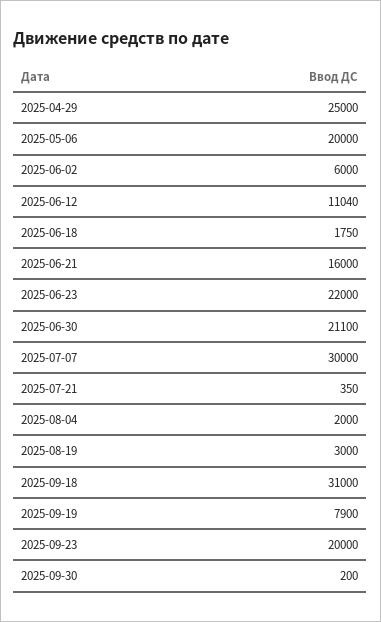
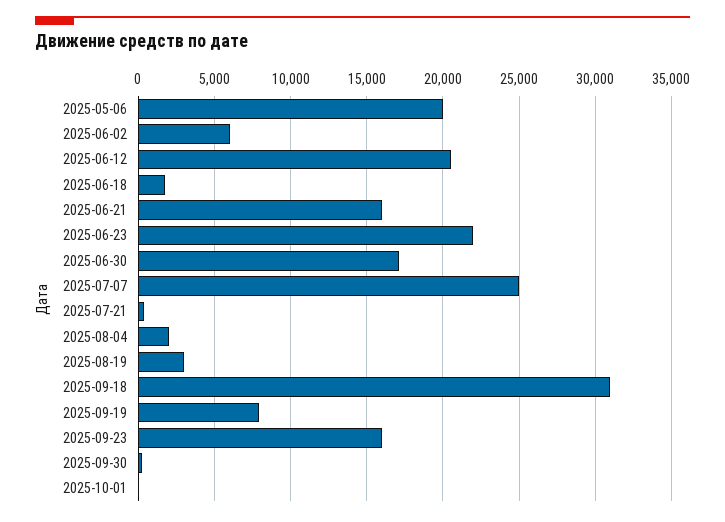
2025-04-29: 25000 -> none
2025-06-12: 11040 -> 20500
2025-06-30: 21100 -> 17000
2025-07-07: 30000 -> 25000
2025-09-23: 20000 -> 16000
2025-10-01: none -> 0

